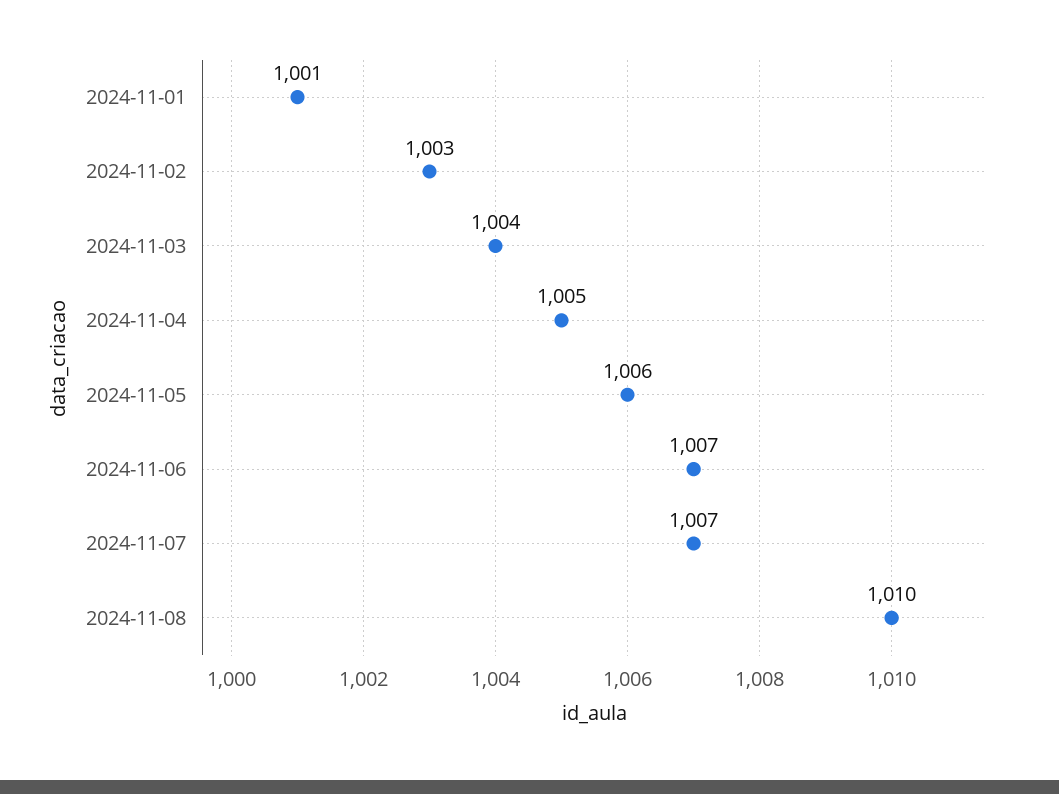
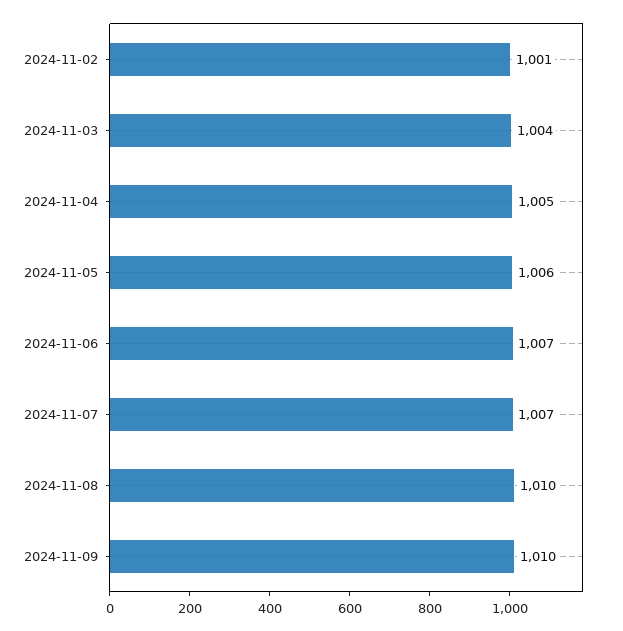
2024-11-01: 1001 -> none
2024-11-02: 1003 -> 1001
2024-11-09: none -> 1010

